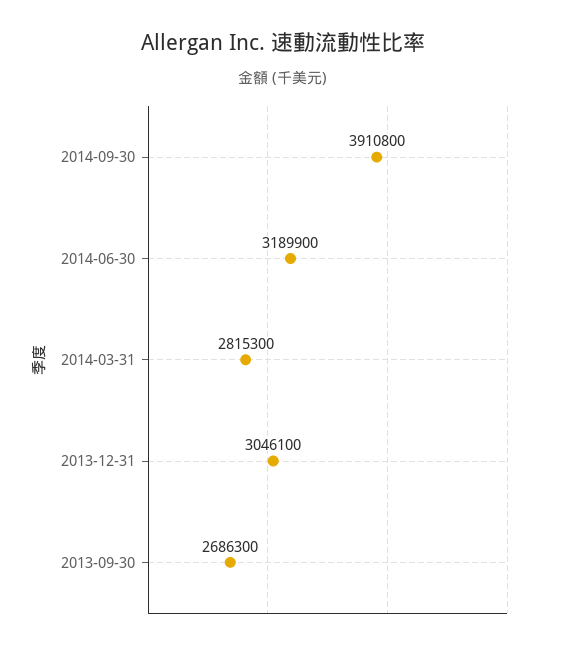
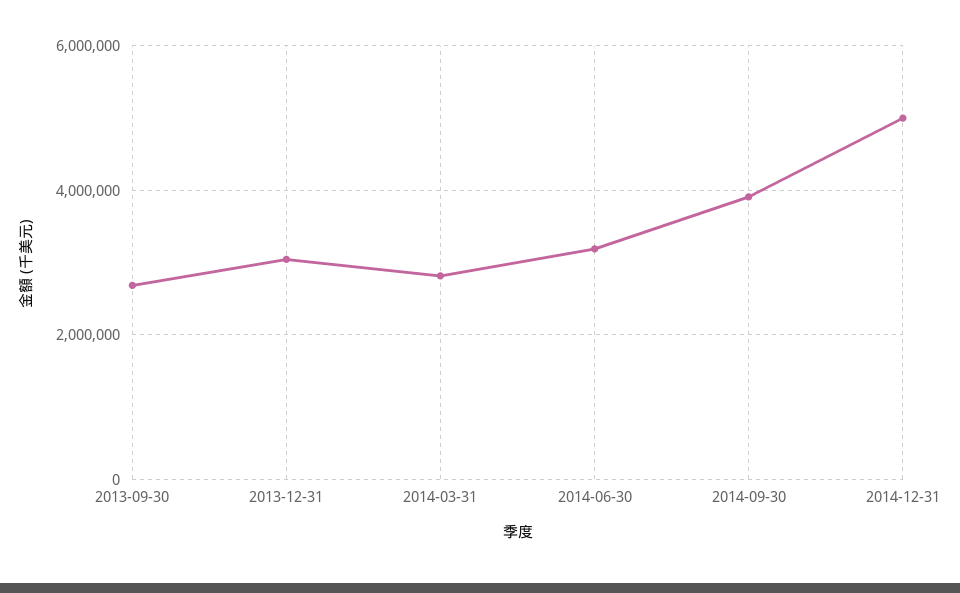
2014-12-31: none -> 5000000

